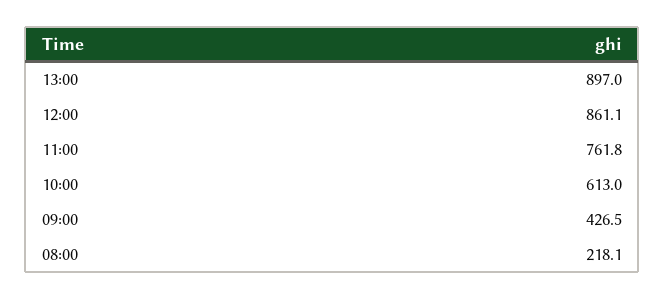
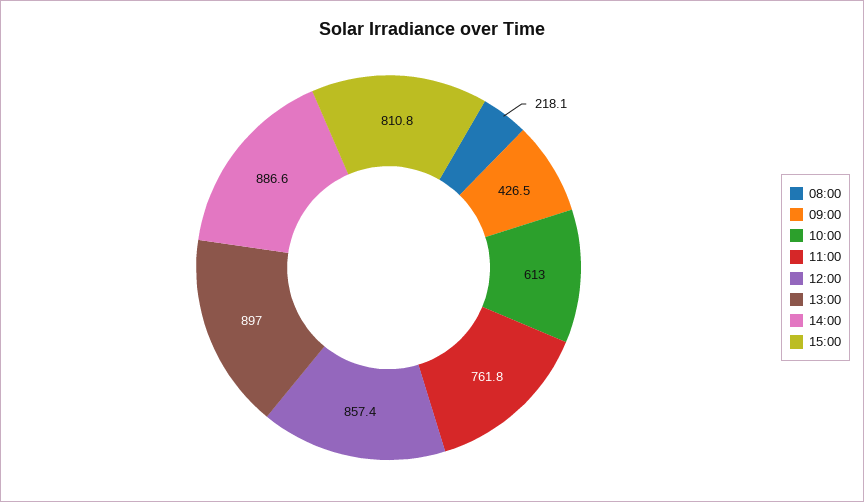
12:00: 861.1 -> 857.4
14:00: none -> 886.6
15:00: none -> 810.8

